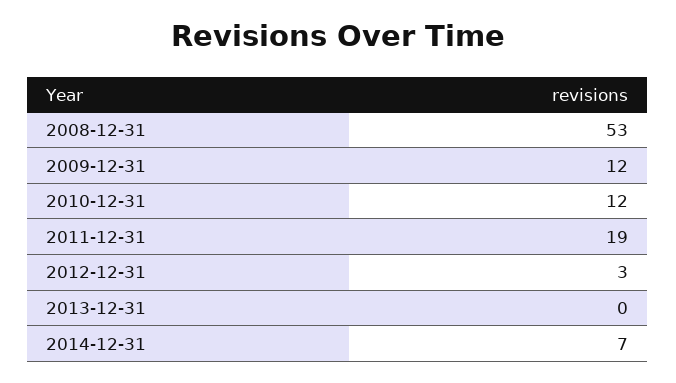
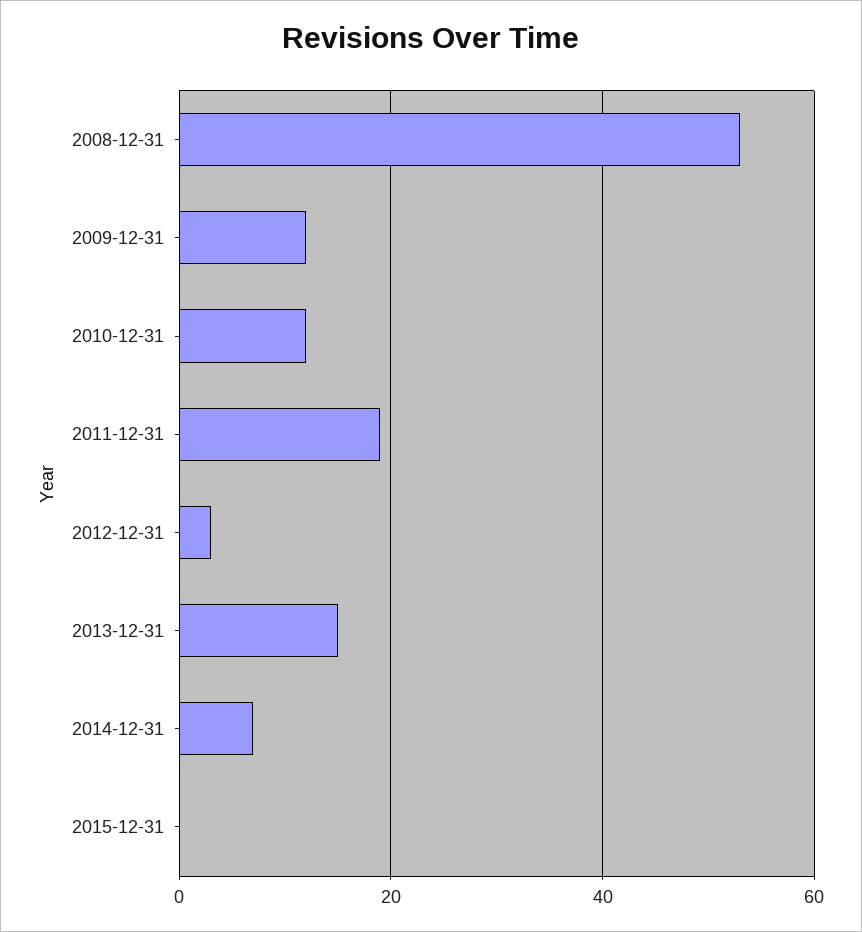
2013-12-31: 0 -> 15
2015-12-31: none -> 0

